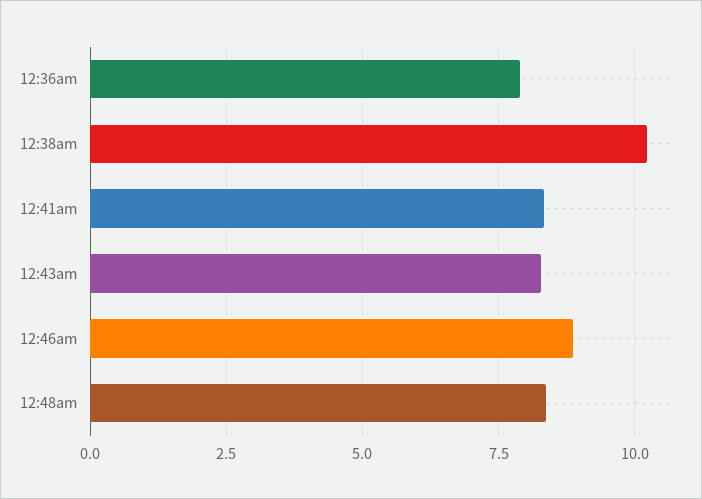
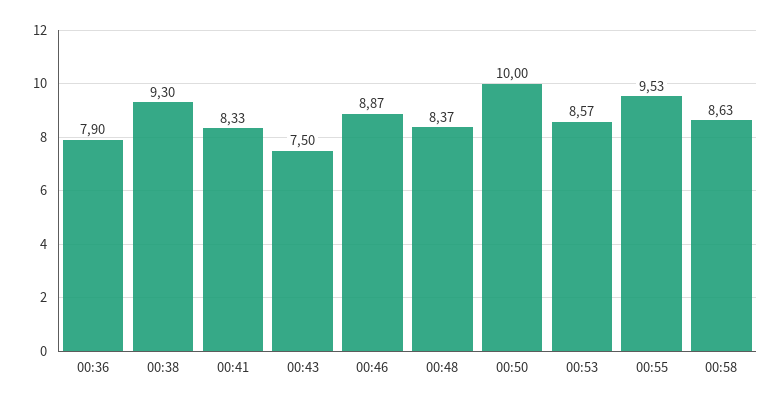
12:38am: 10.25 -> 9.3
12:43am: 8.25 -> 7.5
00:50: none -> 10
00:53: none -> 8.57
00:55: none -> 9.53
00:58: none -> 8.63

